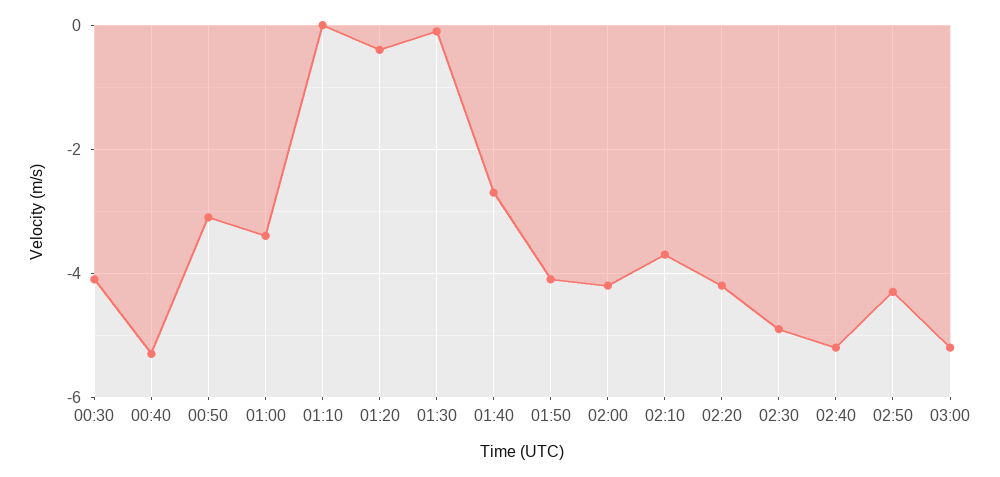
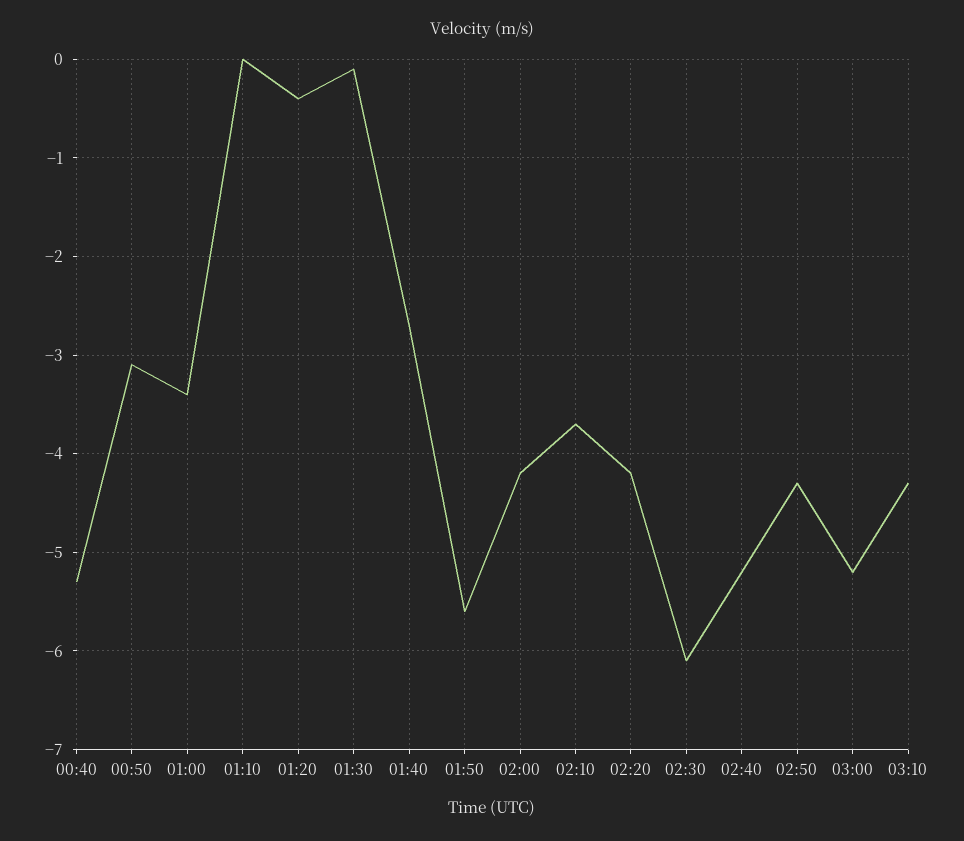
00:30: -4 -> none
01:50: -4 -> -5.6
02:30: -5 -> -6.1
03:10: none -> -4.3

